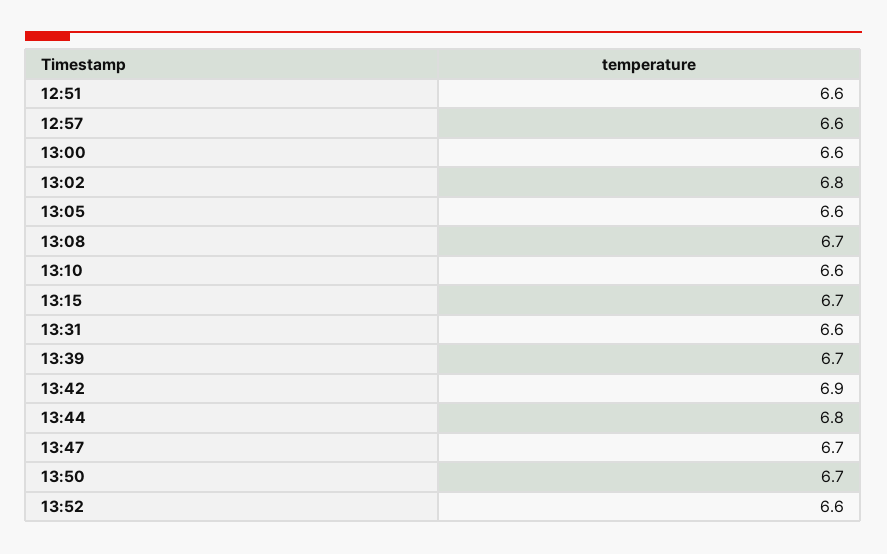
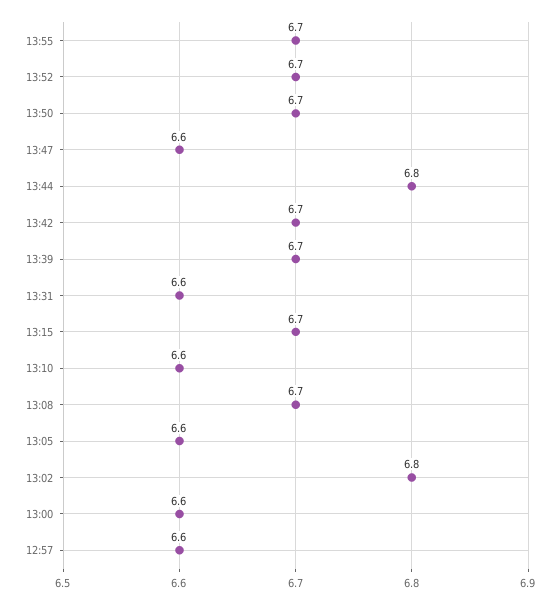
12:51: 6.6 -> none
13:42: 6.9 -> 6.7
13:47: 6.7 -> 6.6
13:52: 6.6 -> 6.7
13:55: none -> 6.7

